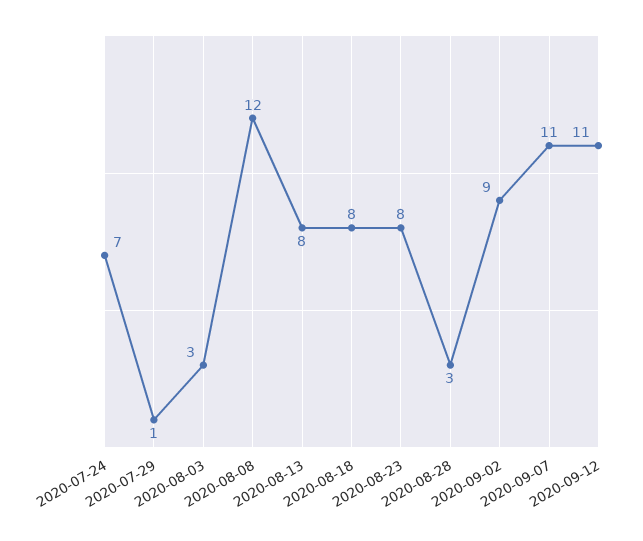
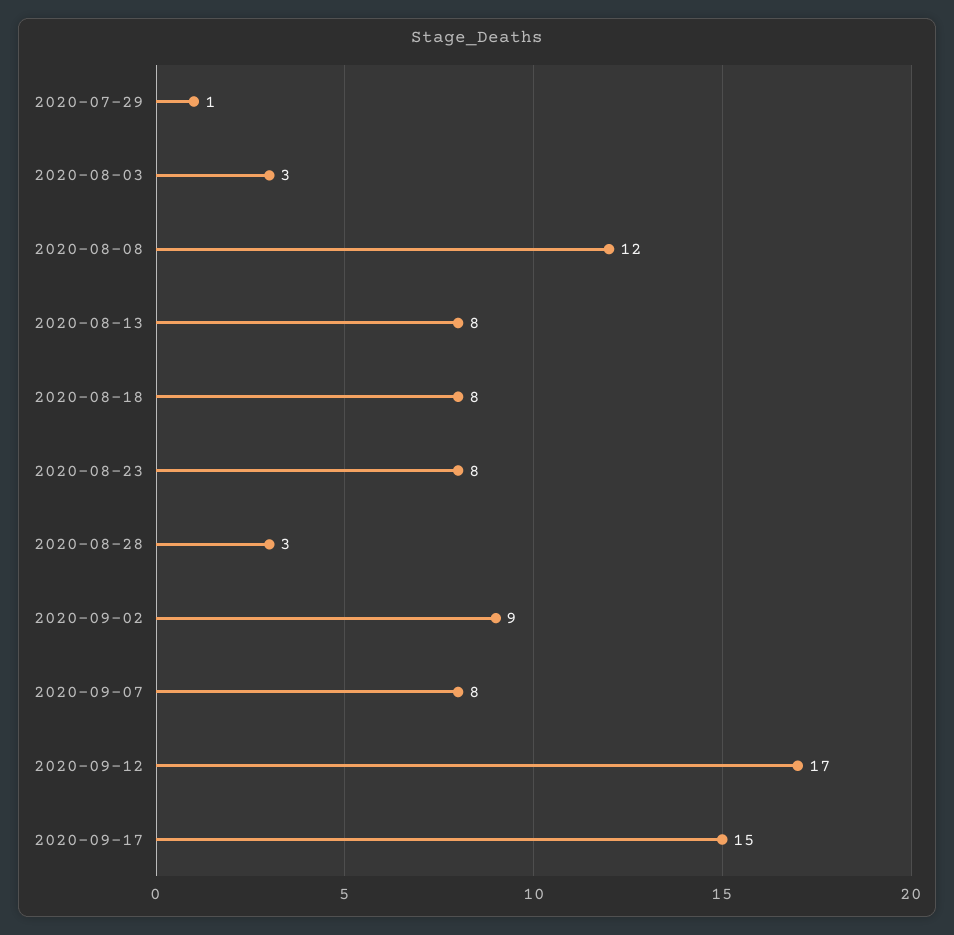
2020-07-24: 7 -> none
2020-09-07: 11 -> 8
2020-09-12: 11 -> 17
2020-09-17: none -> 15

